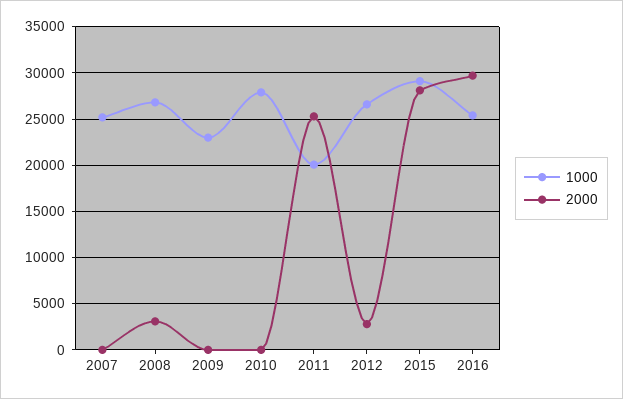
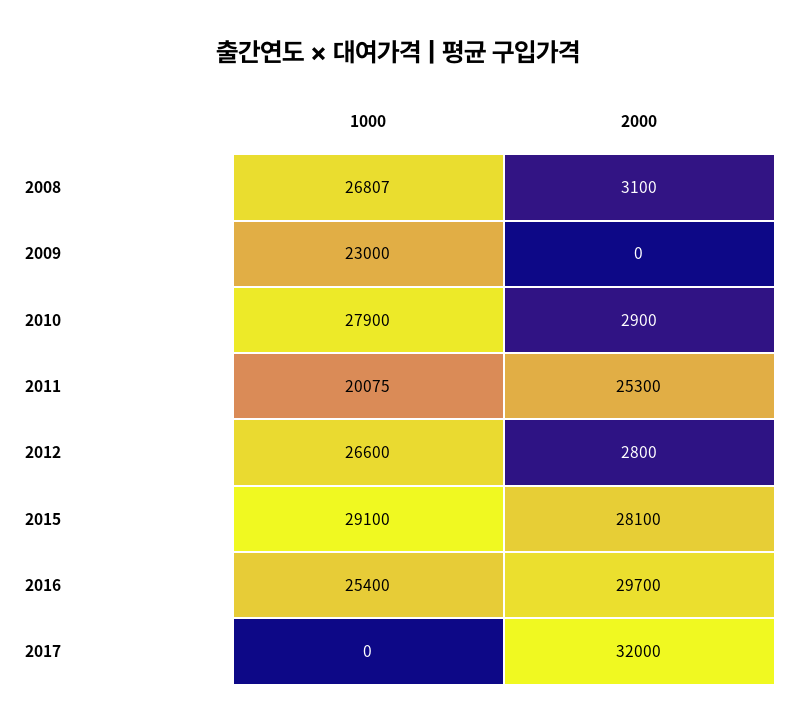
1000, 2007: 25000 -> none
2000, 2007: 0 -> none
2000, 2010: 0 -> 2900
1000, 2017: none -> 0
2000, 2017: none -> 32000

